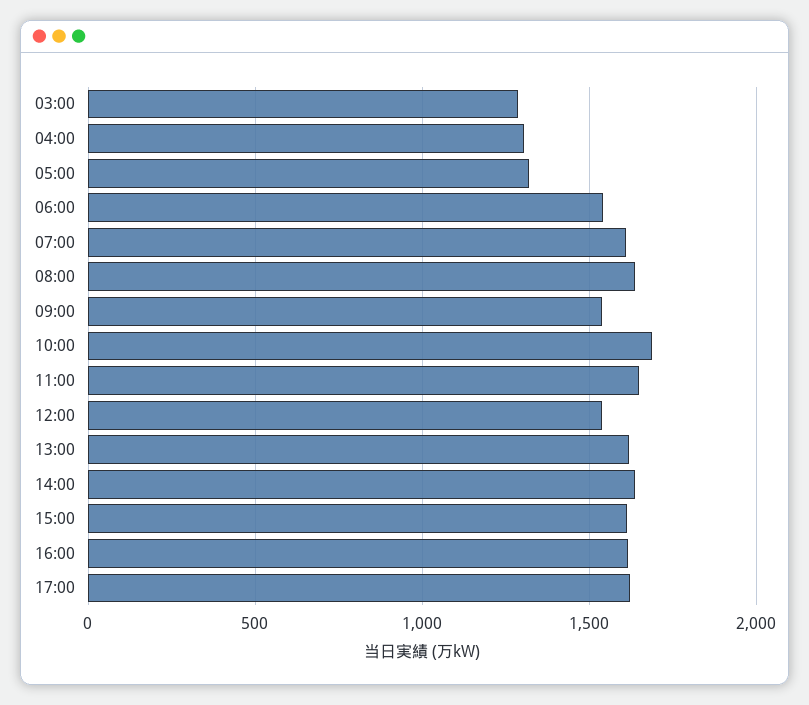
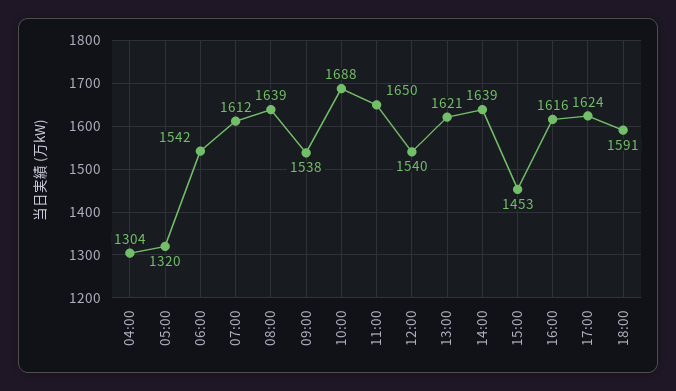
03:00: 1300 -> none
15:00: 1600 -> 1453
18:00: none -> 1591

